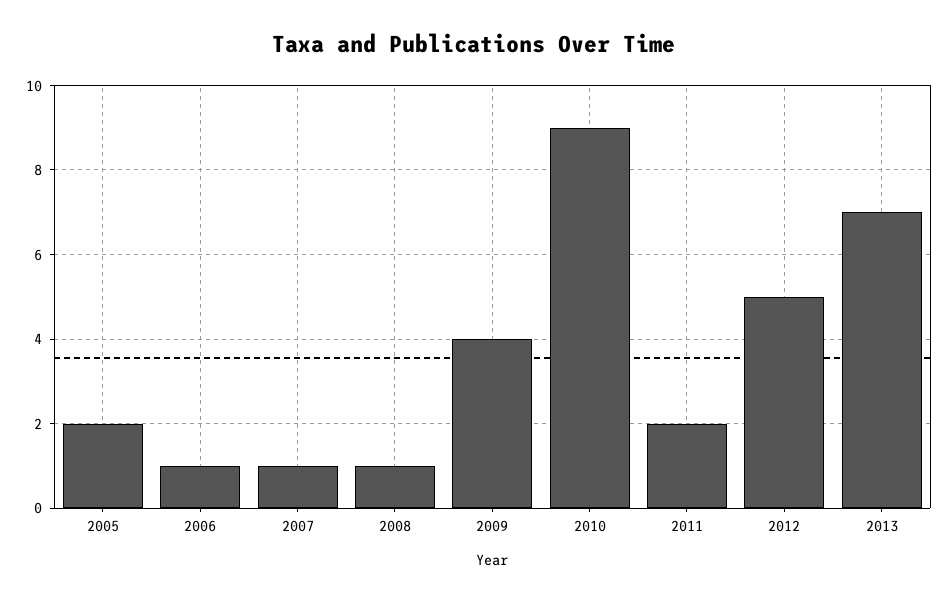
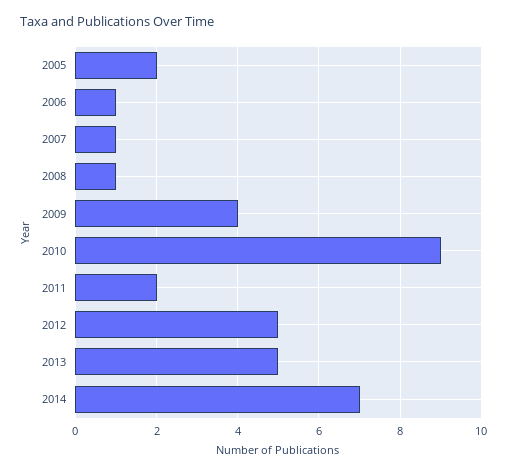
2013: 7 -> 5
2014: none -> 7

